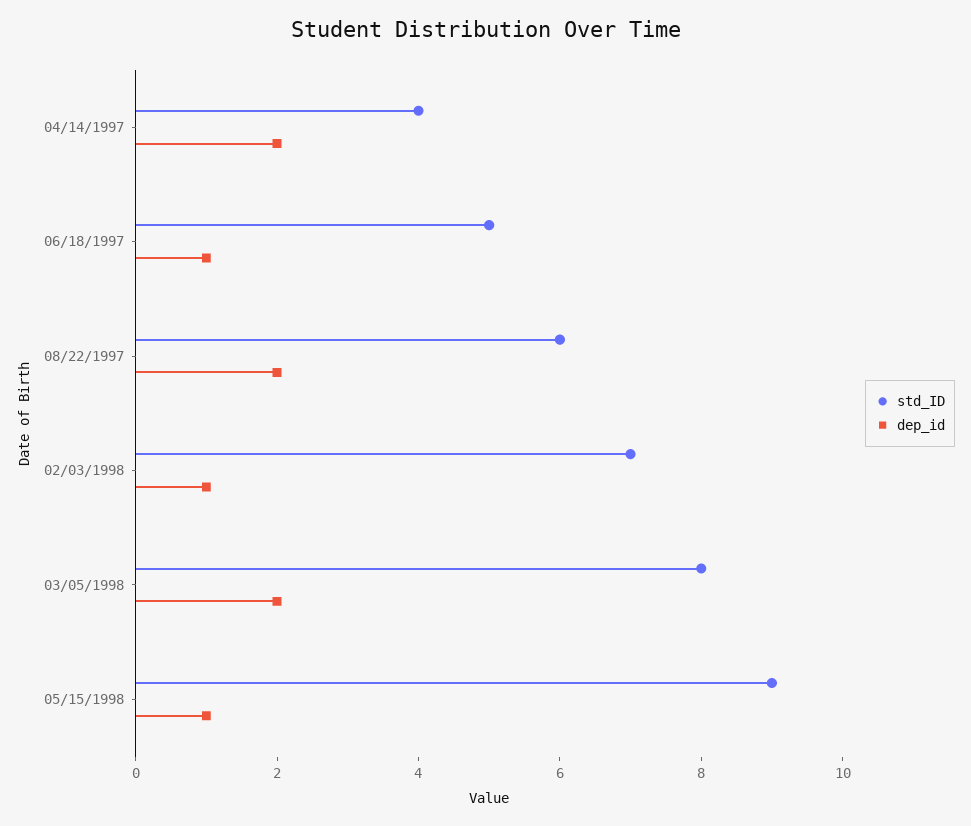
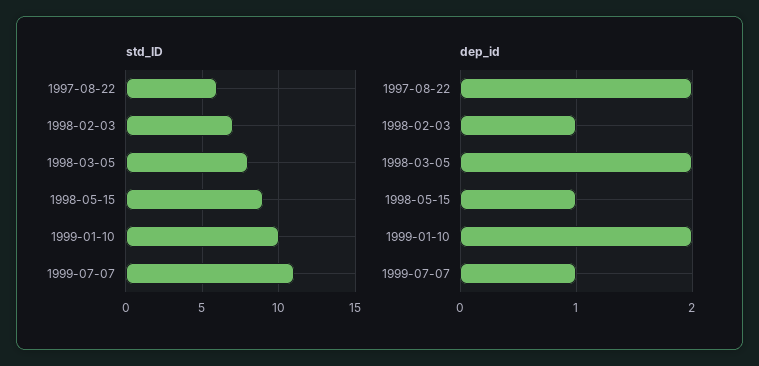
std_ID, 04/14/1997: 4 -> none
dep_id, 04/14/1997: 2 -> none
std_ID, 06/18/1997: 5 -> none
dep_id, 06/18/1997: 1 -> none
std_ID, 1999-01-10: none -> 10
std_ID, 1999-07-07: none -> 11
dep_id, 1999-01-10: none -> 2
dep_id, 1999-07-07: none -> 1

